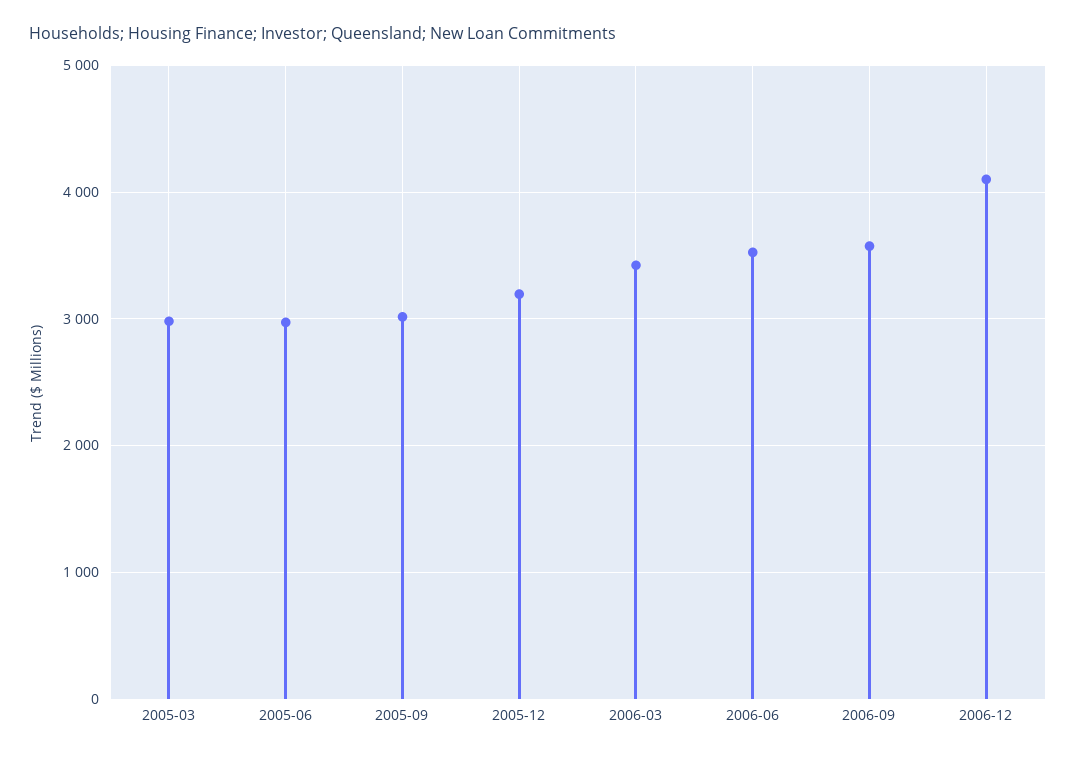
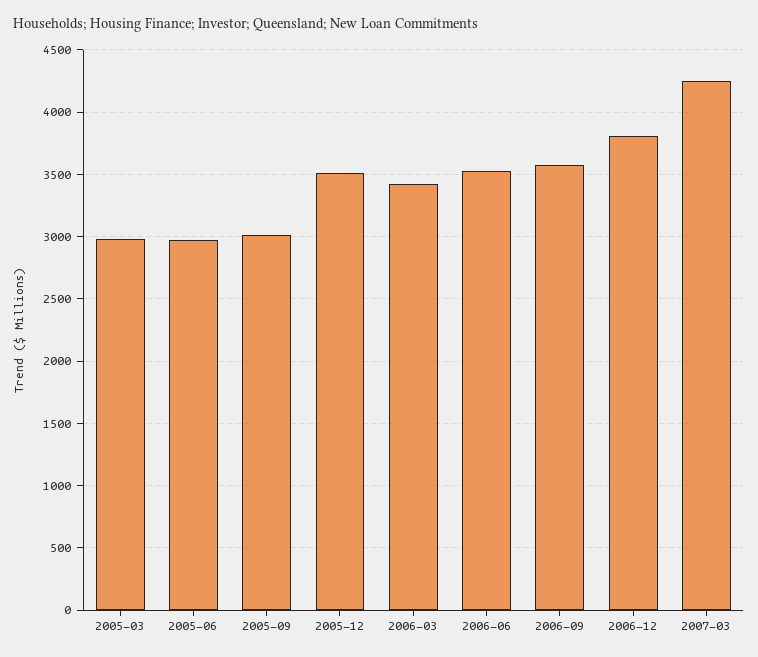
2005-12: 3200 -> 3500
2006-12: 4100 -> 3800
2007-03: none -> 4250

